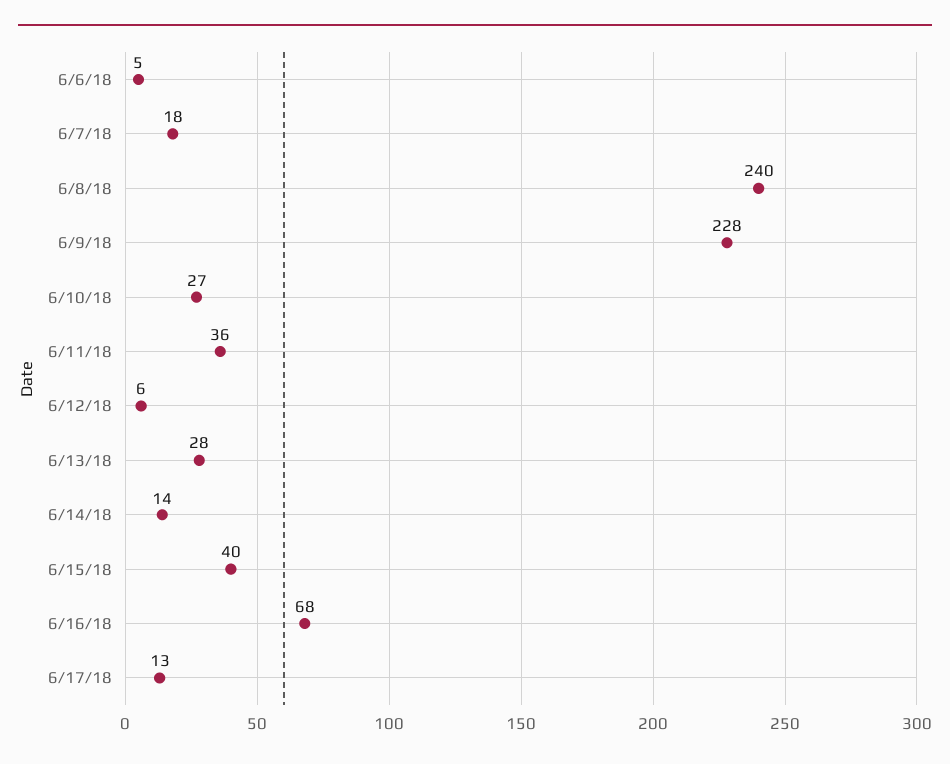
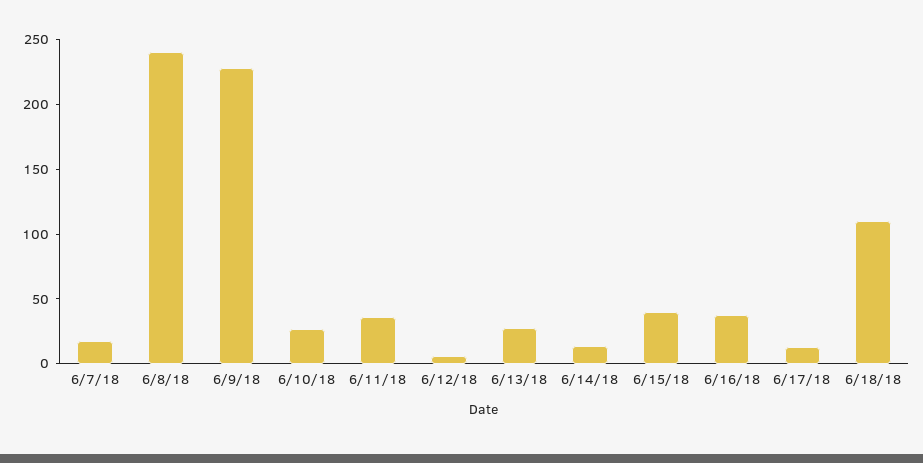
6/6/18: 5 -> none
6/16/18: 68 -> 40
6/18/18: none -> 110

